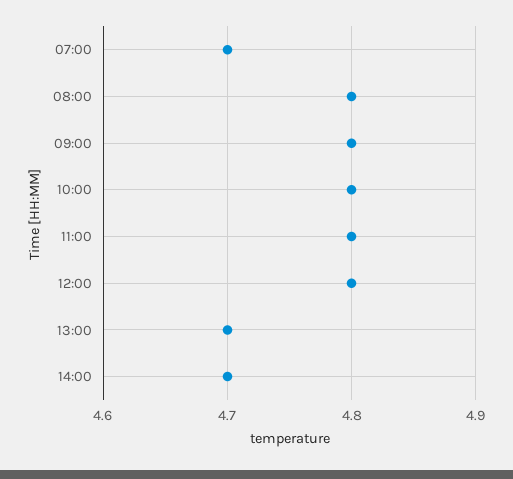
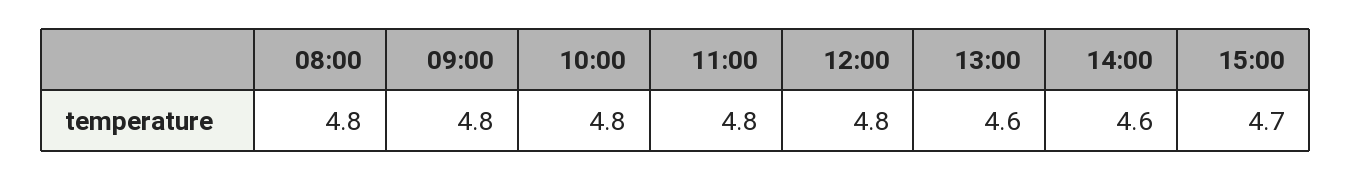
07:00: 4.7 -> none
13:00: 4.7 -> 4.6
14:00: 4.7 -> 4.6
15:00: none -> 4.7

